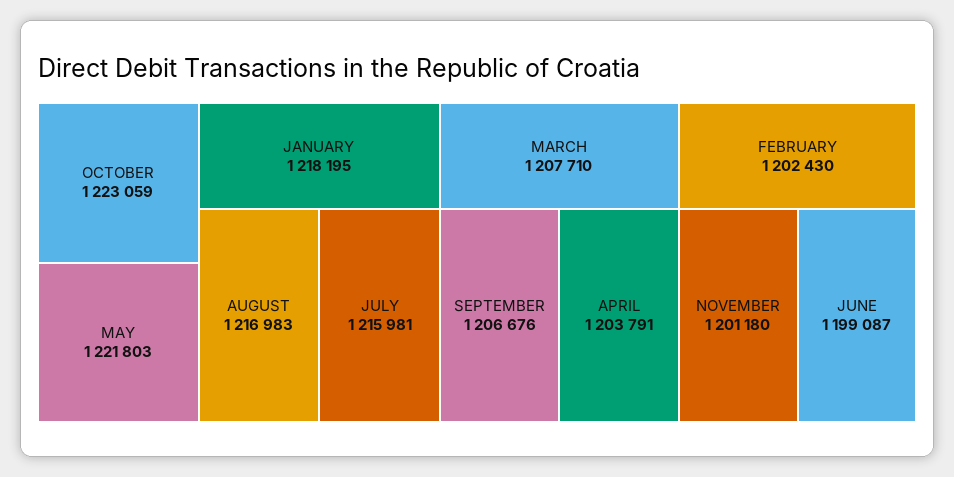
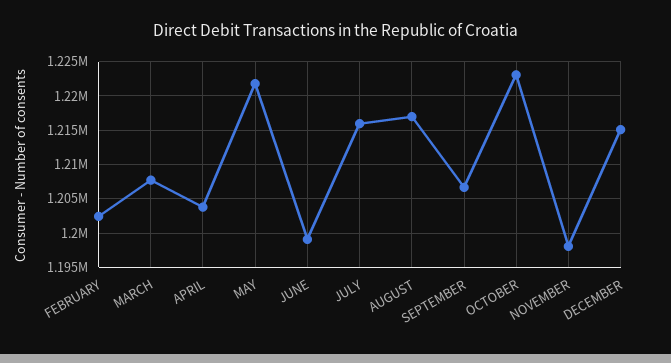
JANUARY: 1218195 -> none
NOVEMBER: 1201180 -> 1198000
DECEMBER: none -> 1215000

